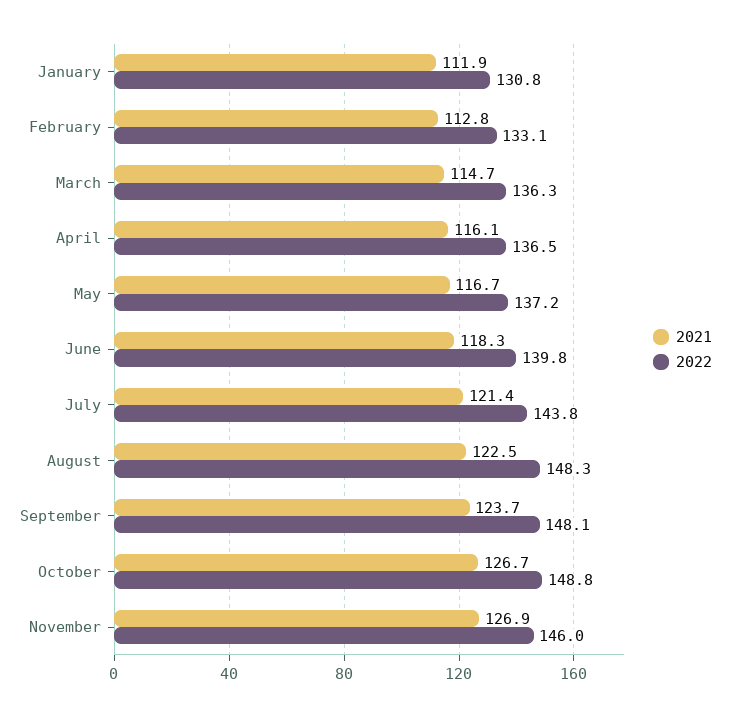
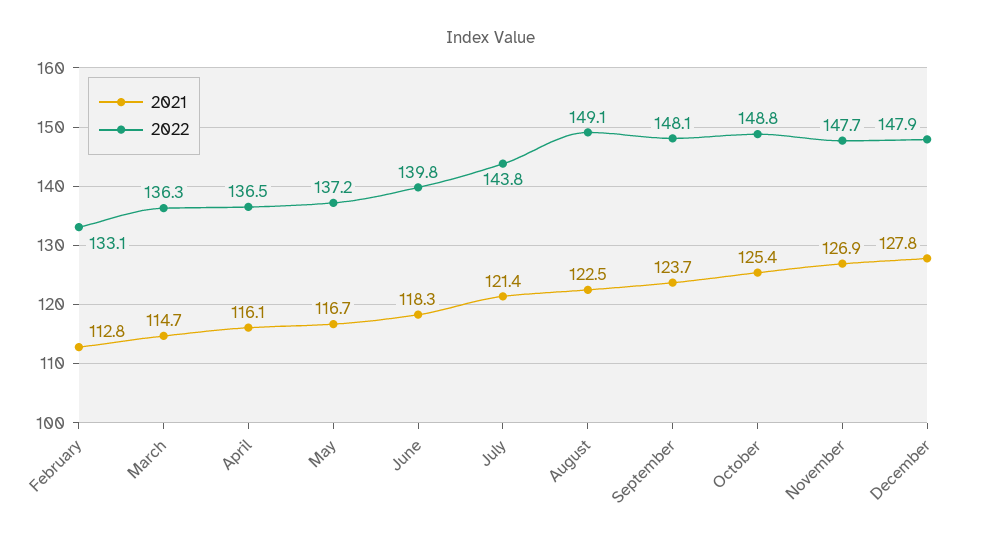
2021, January: 111.9 -> none
2022, January: 130.8 -> none
2022, August: 148.3 -> 149.1
2021, October: 126.7 -> 125.4
2022, November: 146 -> 147.7
2021, December: none -> 127.8
2022, December: none -> 147.9

